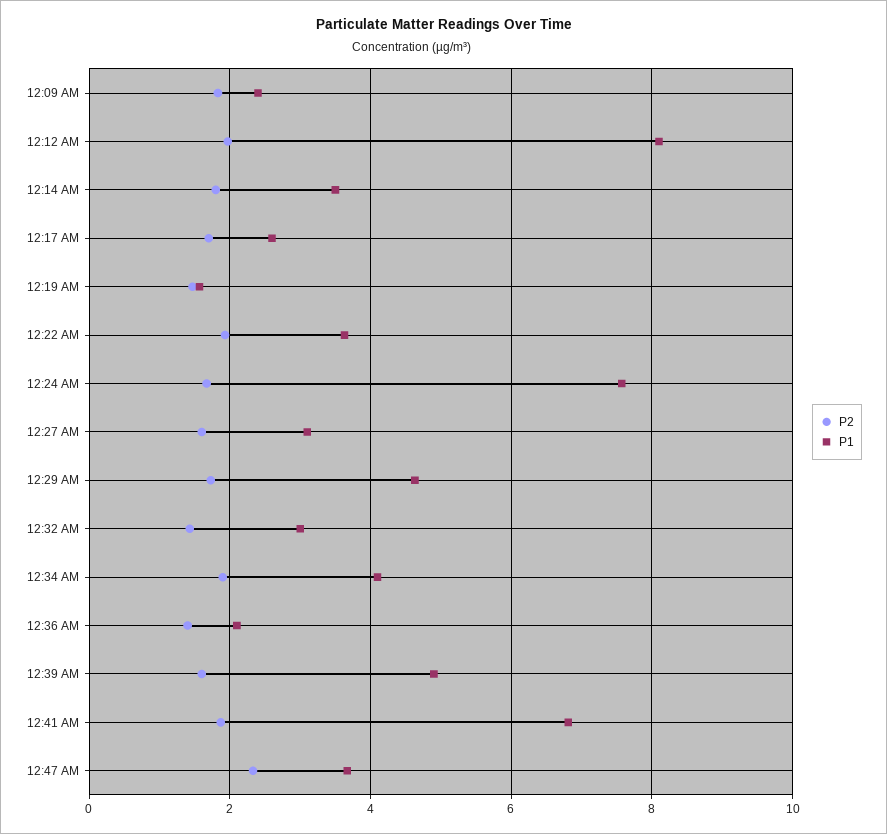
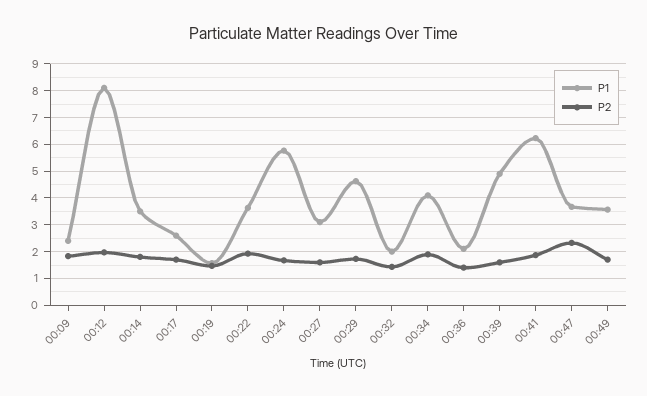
P1, 12:24 AM: 7.6 -> 5.75
P1, 12:32 AM: 3 -> 2
P1, 12:41 AM: 6.8 -> 6.25
P1, 00:49: none -> 3.5
P2, 00:49: none -> 1.75

